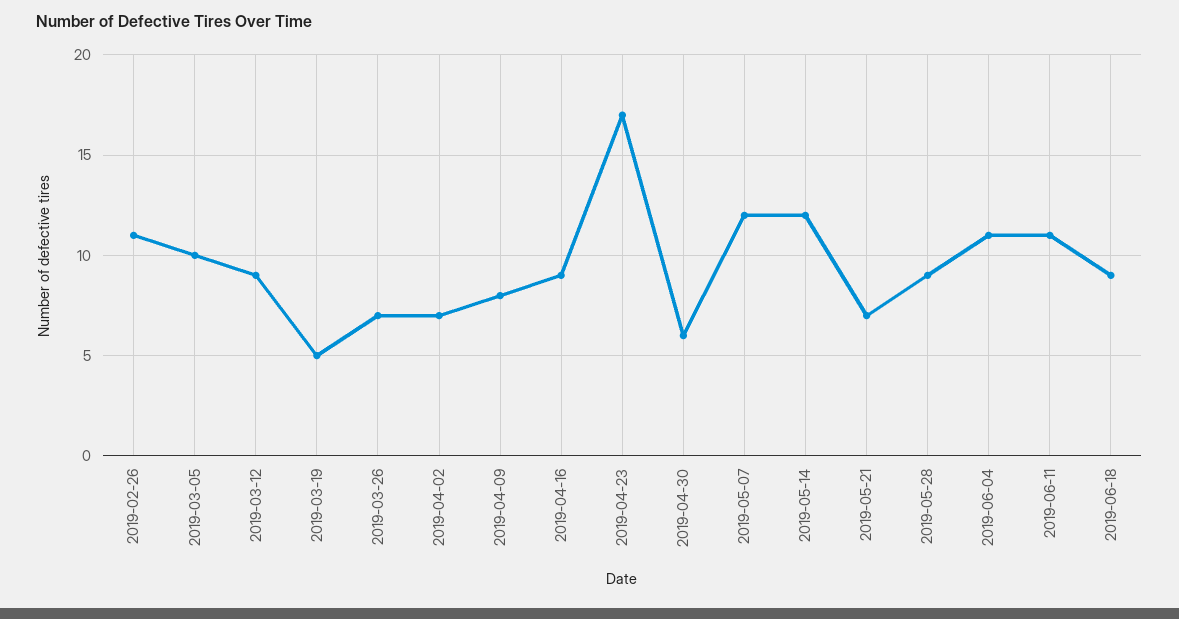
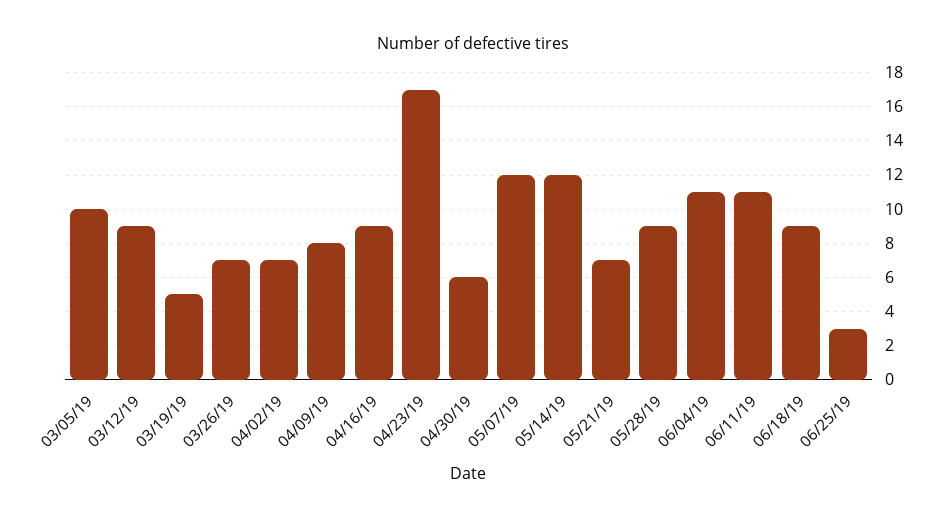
2019-02-26: 11 -> none
06/25/19: none -> 3

